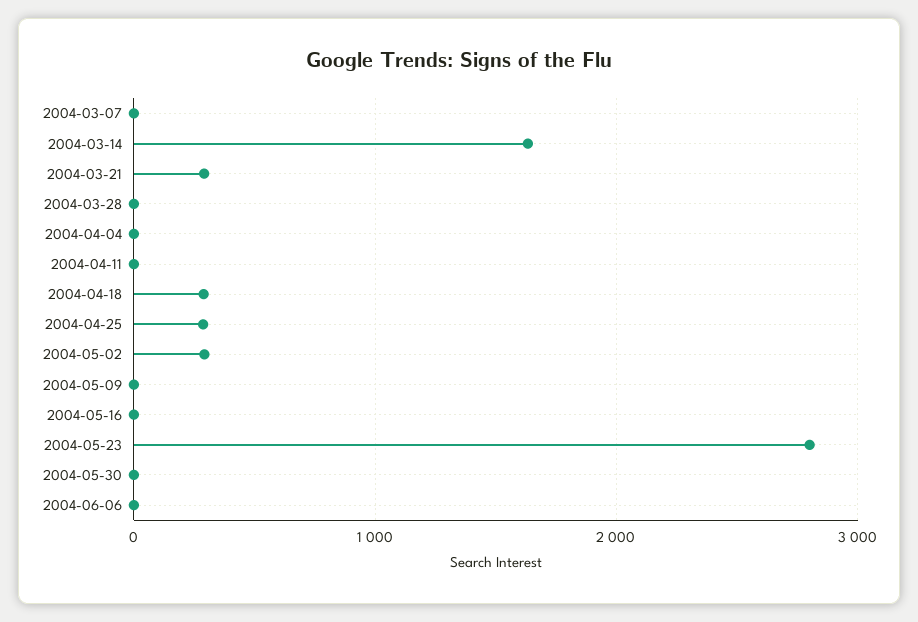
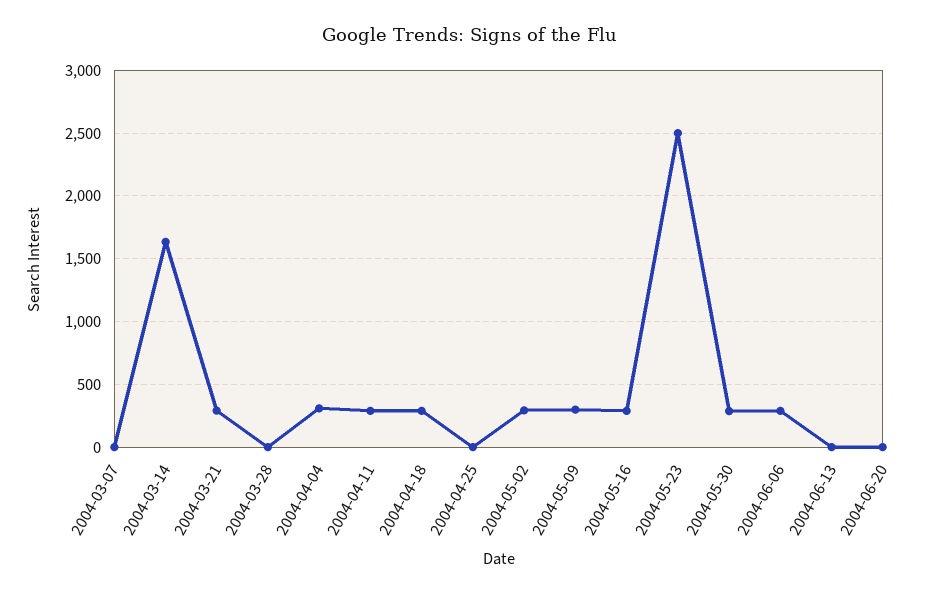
2004-04-04: 0 -> 300
2004-04-11: 0 -> 300
2004-04-25: 300 -> 0
2004-05-09: 0 -> 300
2004-05-16: 0 -> 300
2004-05-23: 2800 -> 2500
2004-05-30: 0 -> 300
2004-06-06: 0 -> 300
2004-06-13: none -> 0
2004-06-20: none -> 0

